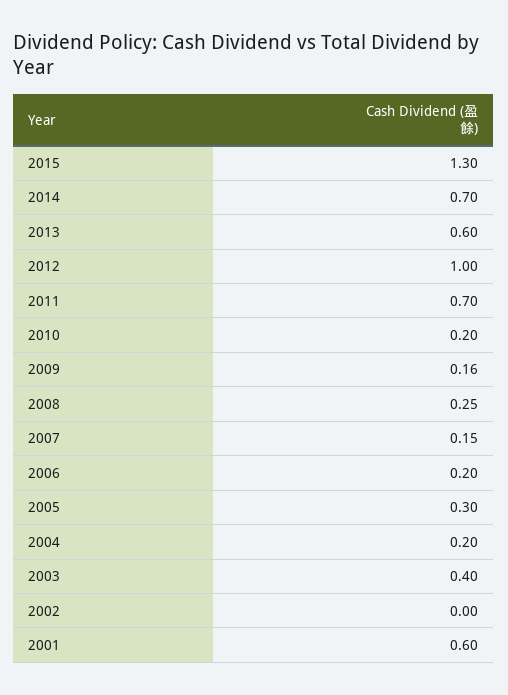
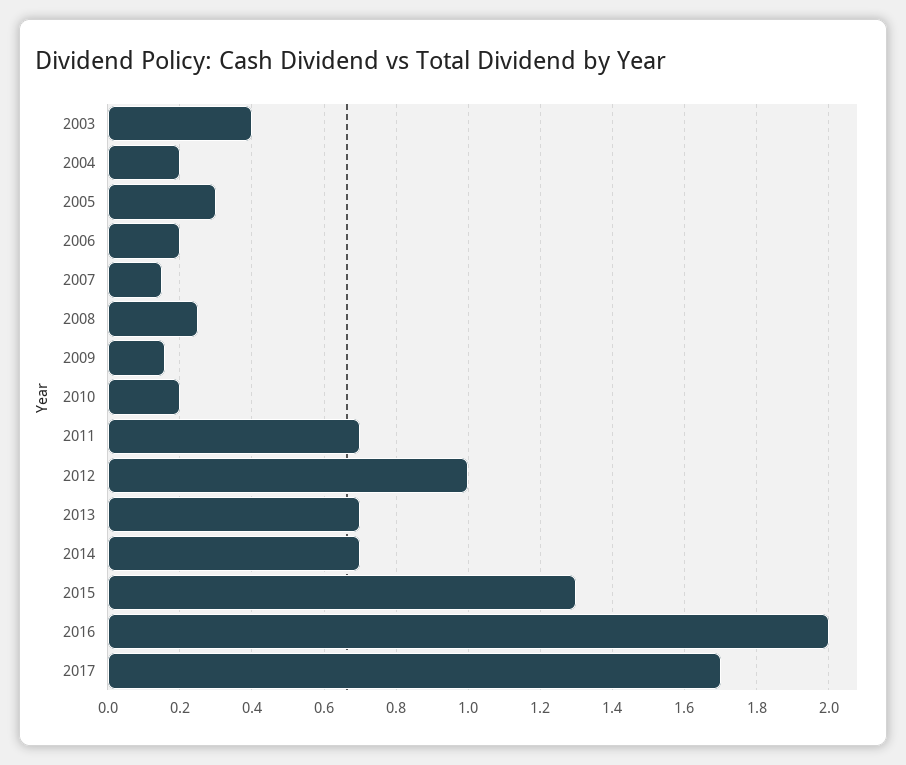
2013: 0.6 -> 0.7
2002: 0 -> none
2001: 0.6 -> none
2016: none -> 2
2017: none -> 1.7

